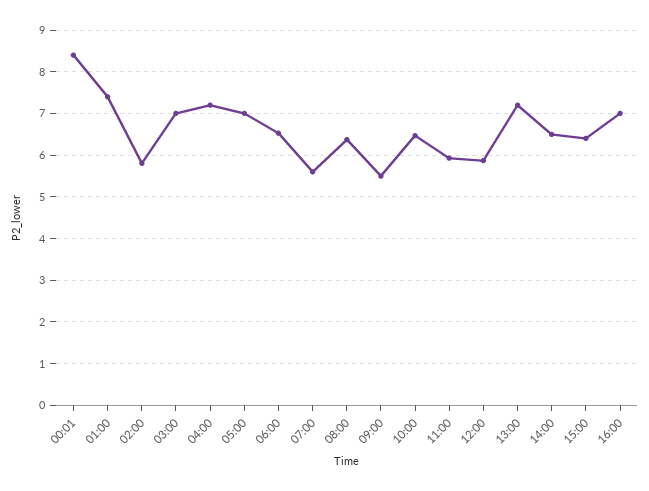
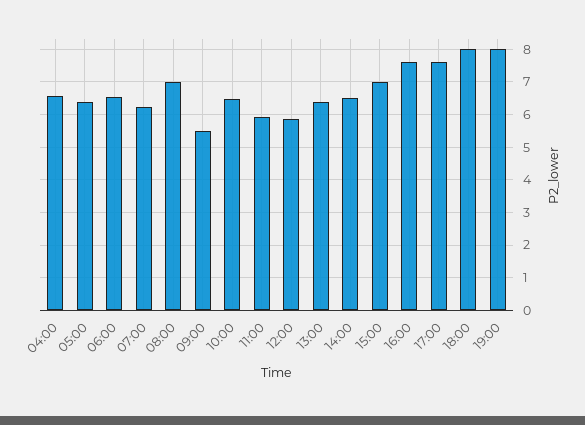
00:01: 8.4 -> none
01:00: 7.4 -> none
02:00: 5.8 -> none
03:00: 7 -> none
04:00: 7.2 -> 6.6
05:00: 7 -> 6.4
07:00: 5.6 -> 6.2
08:00: 6.4 -> 7
13:00: 7.2 -> 6.4
15:00: 6.4 -> 7
16:00: 7 -> 7.6
17:00: none -> 7.6
18:00: none -> 8
19:00: none -> 8

